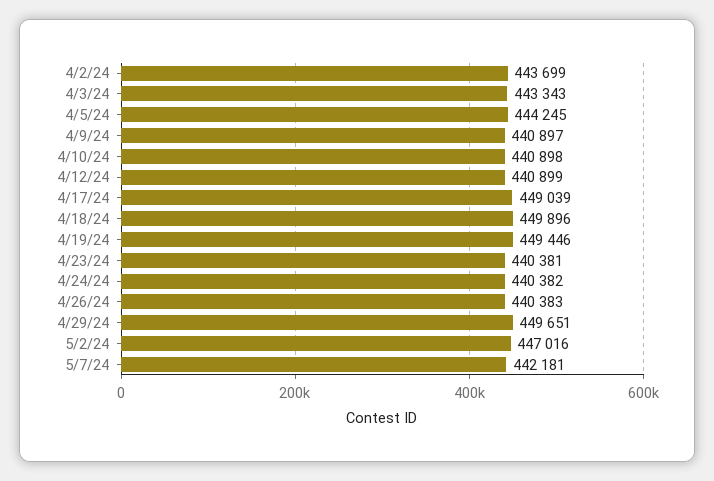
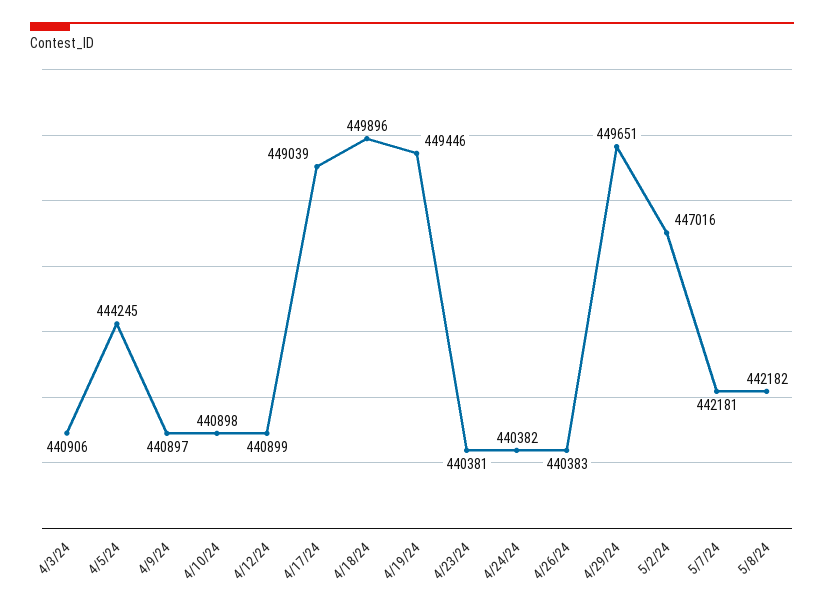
4/2/24: 443699 -> none
4/3/24: 443343 -> 440906
5/8/24: none -> 442182

